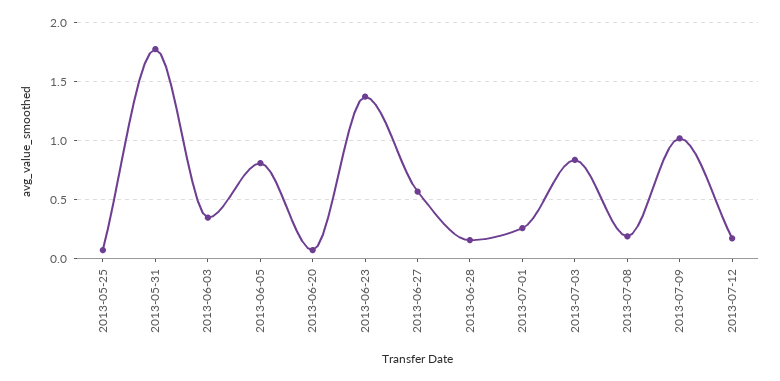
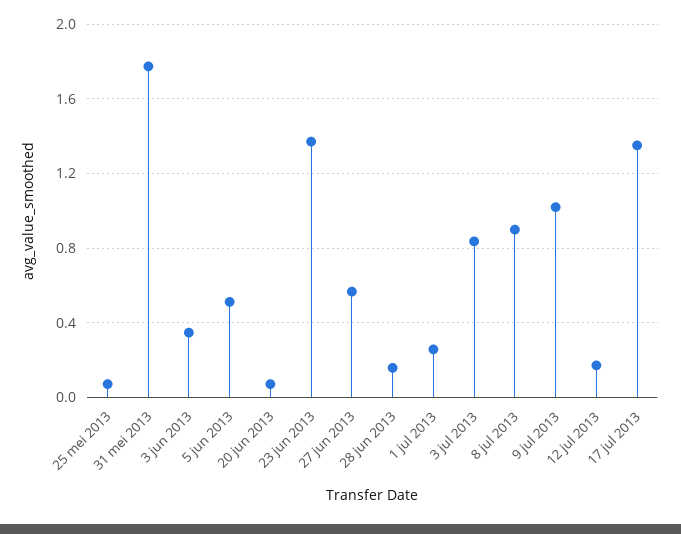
2013-06-05: 0.8 -> 0.5
2013-07-08: 0.2 -> 0.9
17 jul 2013: none -> 1.35

